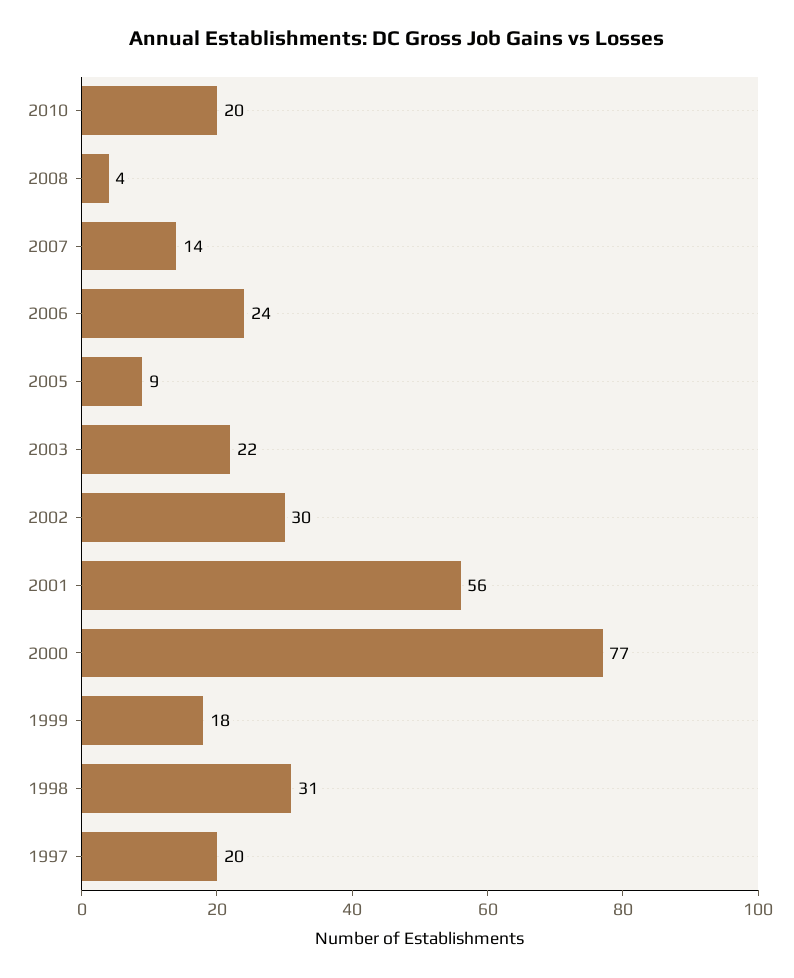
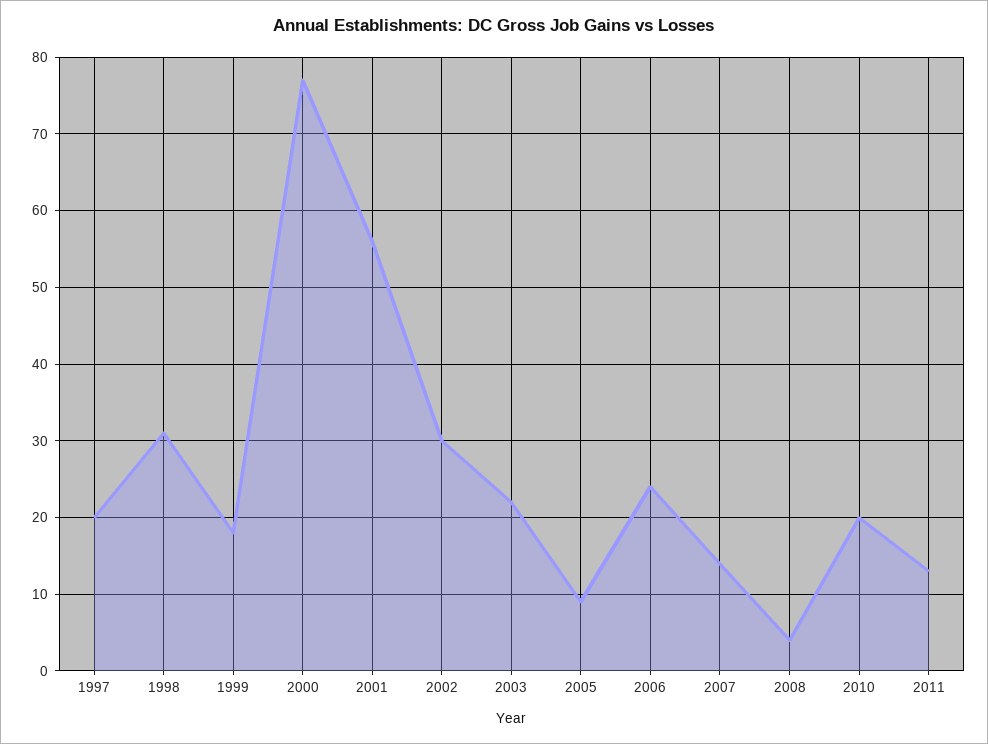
2011: none -> 13

